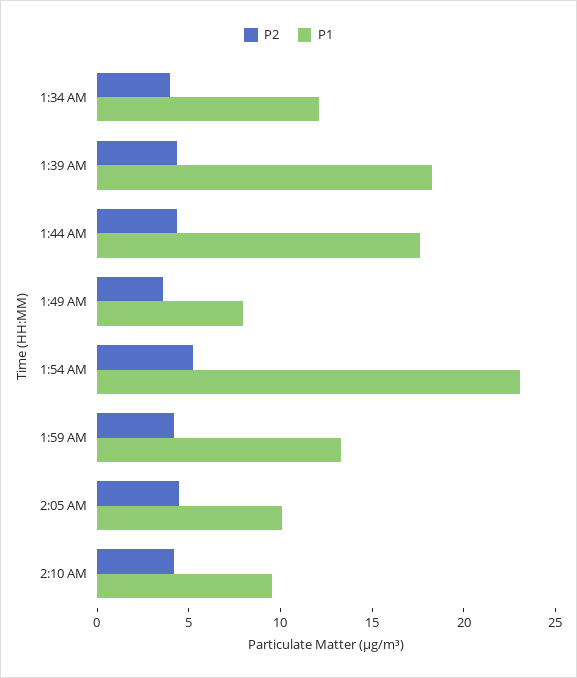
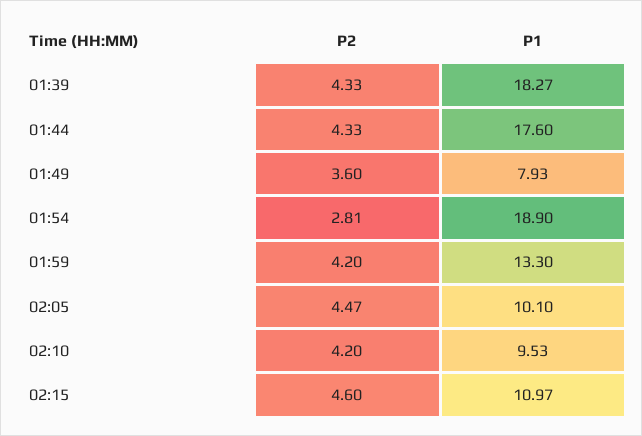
P2, 1:34 AM: 4 -> none
P1, 1:34 AM: 12 -> none
P2, 1:54 AM: 5 -> 2.81
P1, 1:54 AM: 23 -> 18.9
P2, 02:15: none -> 4.6
P1, 02:15: none -> 10.97

